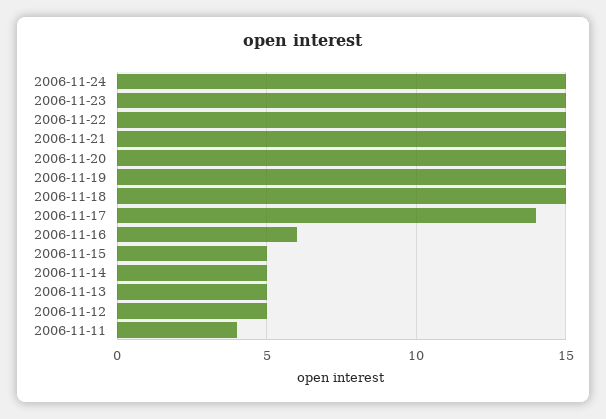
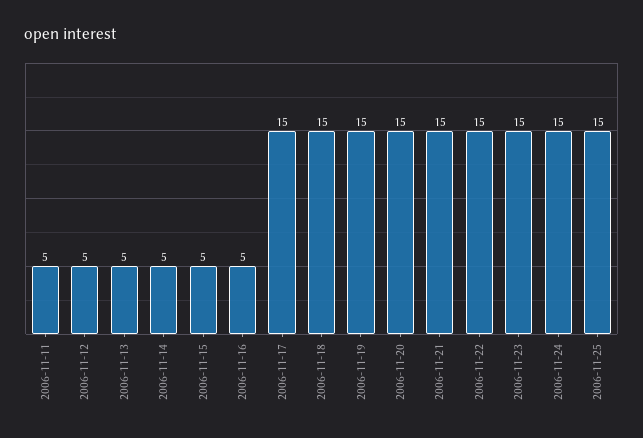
2006-11-17: 14 -> 15
2006-11-16: 6 -> 5
2006-11-11: 4 -> 5
2006-11-25: none -> 15

